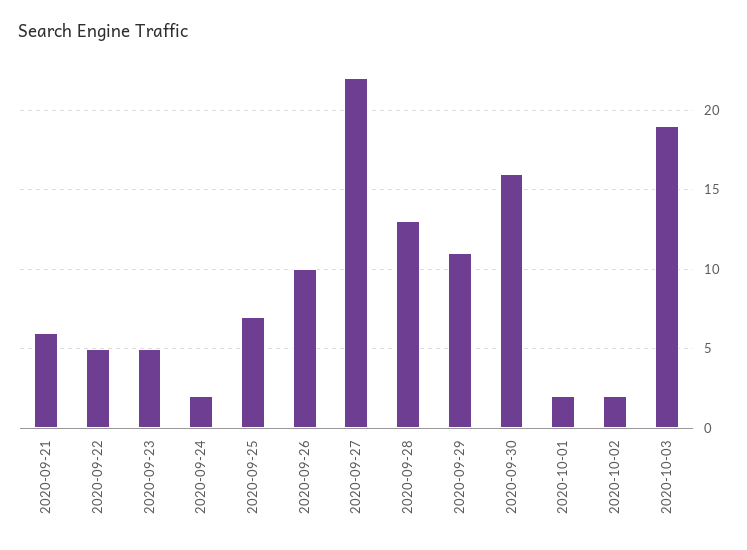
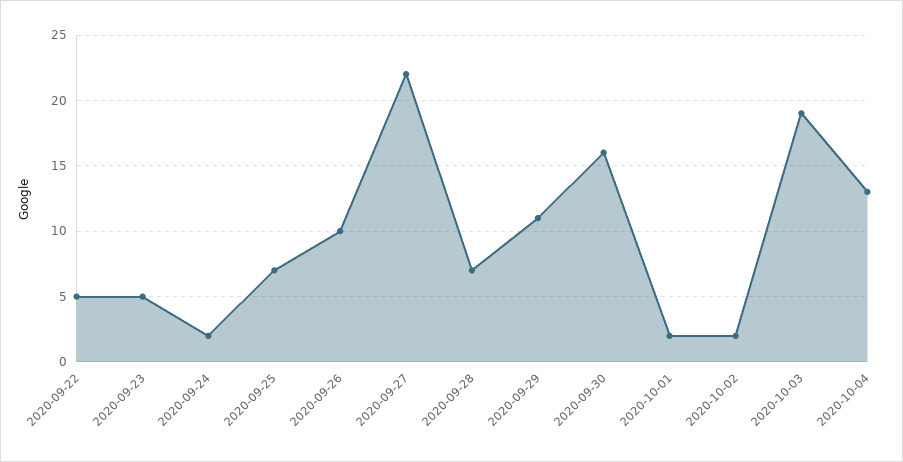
2020-09-21: 6 -> none
2020-09-28: 13 -> 7
2020-10-04: none -> 13

